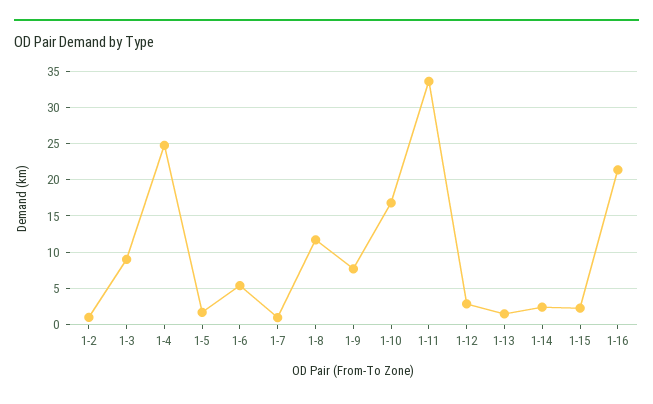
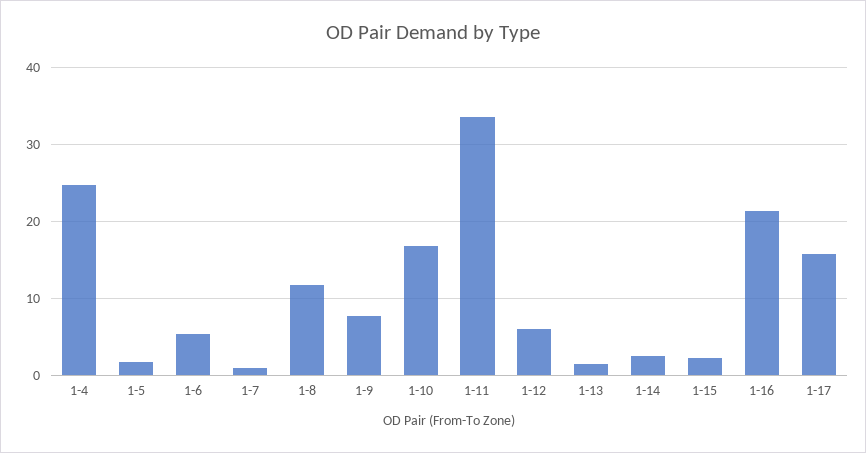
1-2: 1 -> none
1-3: 9 -> none
1-12: 3 -> 6
1-17: none -> 16

